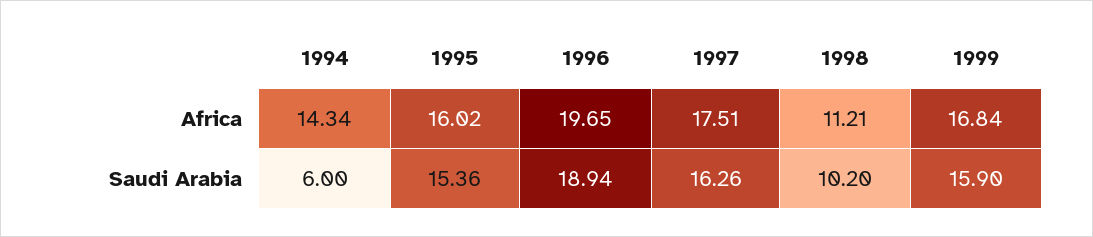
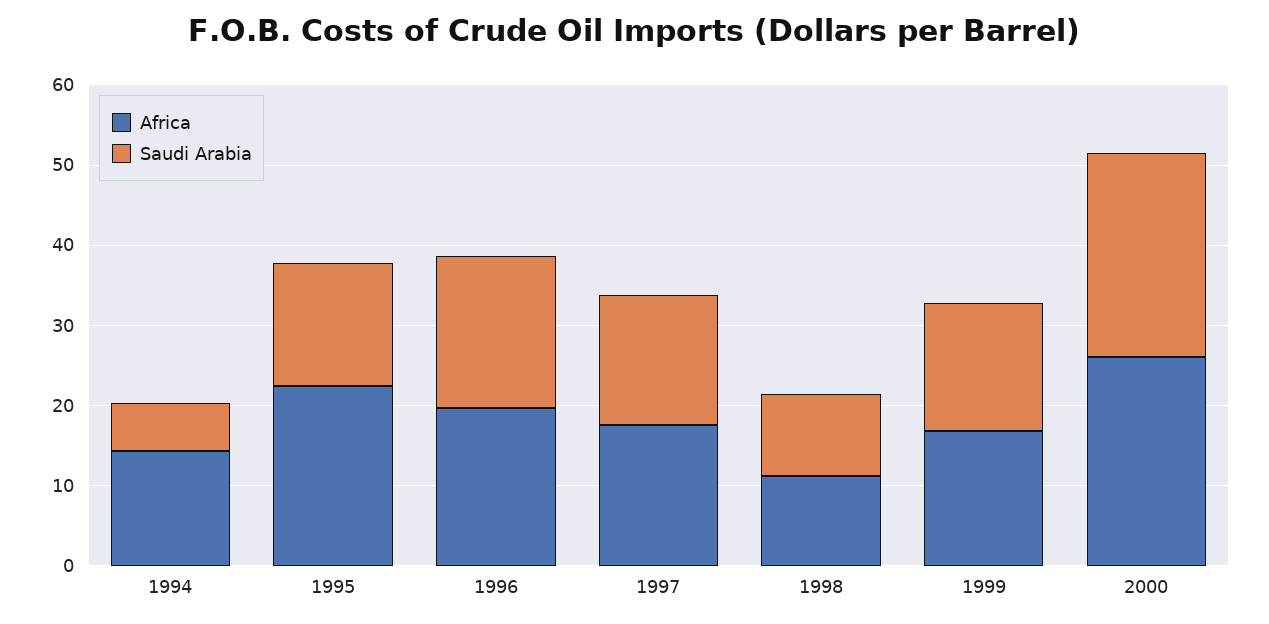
Africa, 1995: 16.02 -> 22
Africa, 2000: none -> 26
Saudi Arabia, 2000: none -> 26

